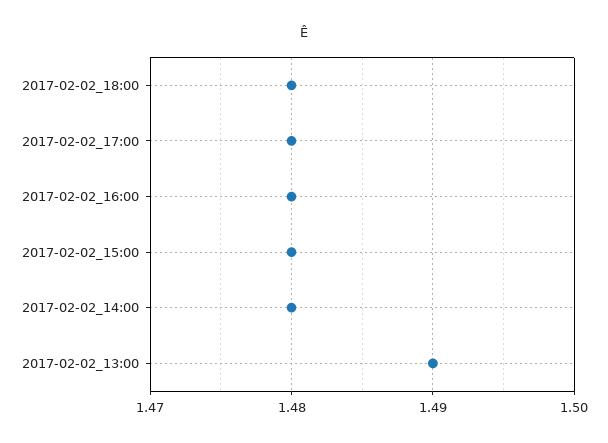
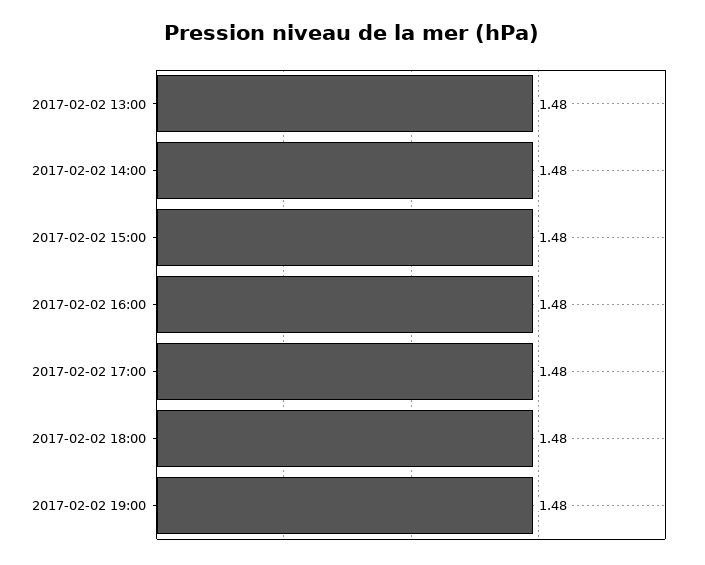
2017-02-02_13:00: 1.49 -> 1.48
2017-02-02 19:00: none -> 1.48

